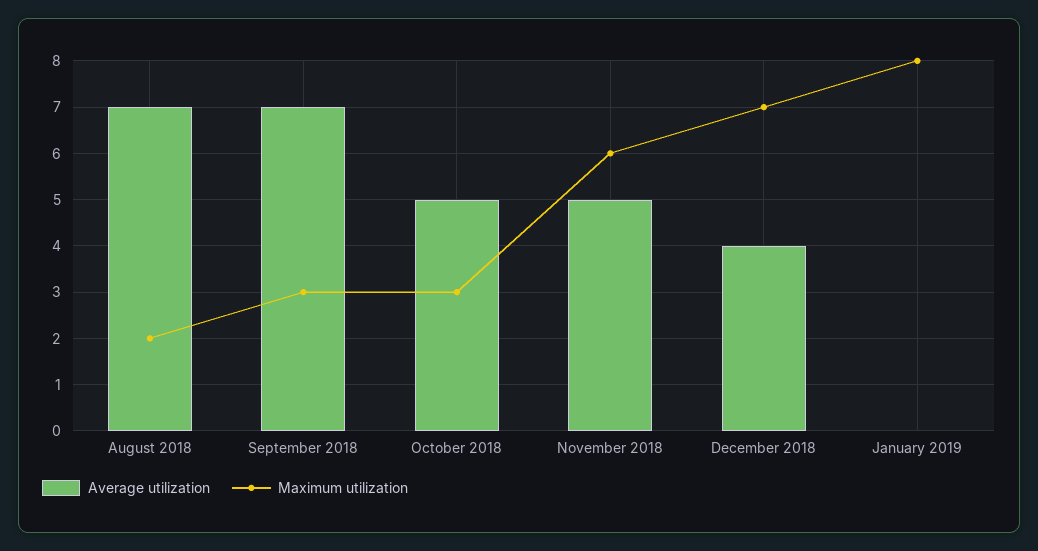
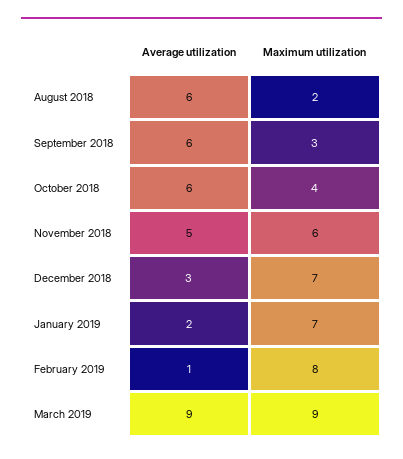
Average utilization, August 2018: 7 -> 6
Average utilization, September 2018: 7 -> 6
Average utilization, October 2018: 5 -> 6
Maximum utilization, October 2018: 3 -> 4
Average utilization, December 2018: 4 -> 3
Average utilization, January 2019: 0 -> 2
Maximum utilization, January 2019: 8 -> 7
Average utilization, February 2019: none -> 1
Maximum utilization, February 2019: none -> 8
Average utilization, March 2019: none -> 9
Maximum utilization, March 2019: none -> 9

